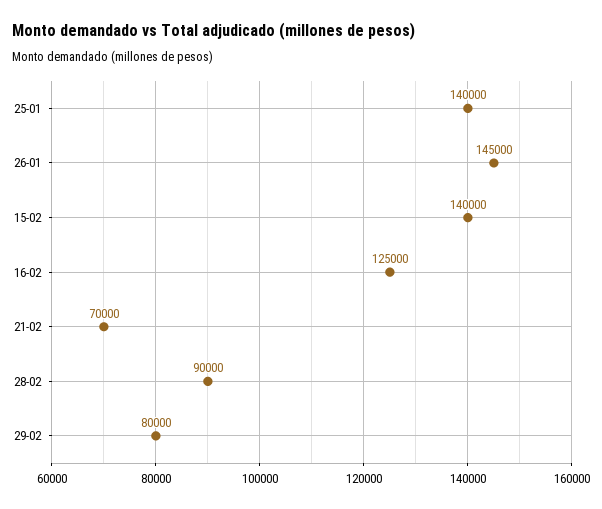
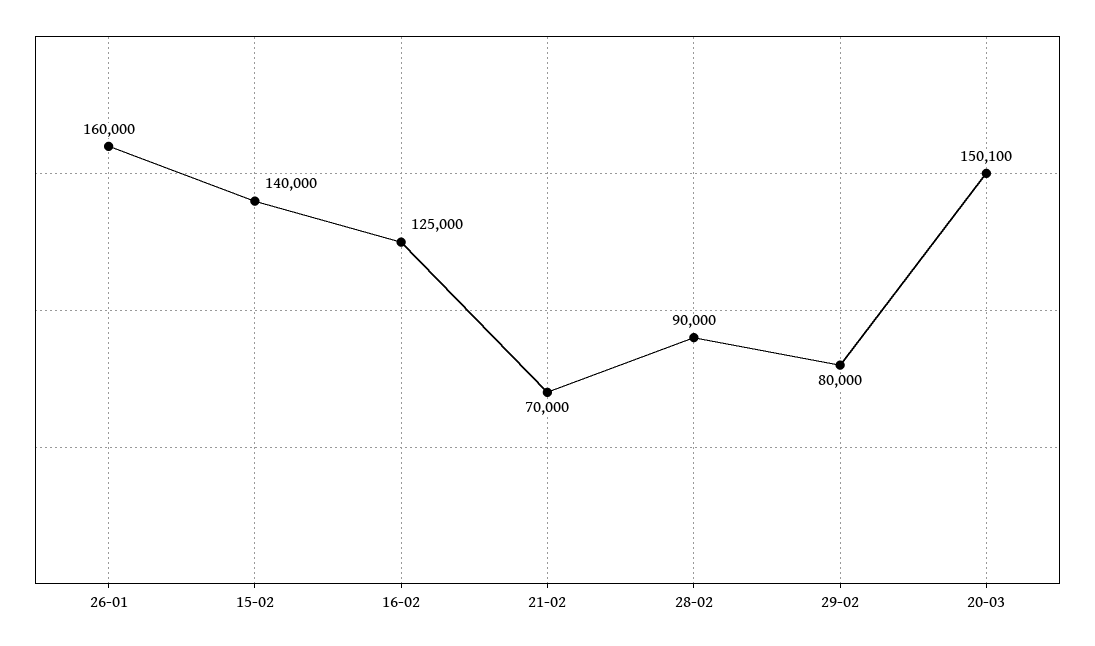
25-01: 140000 -> none
26-01: 145000 -> 160000
20-03: none -> 150100

